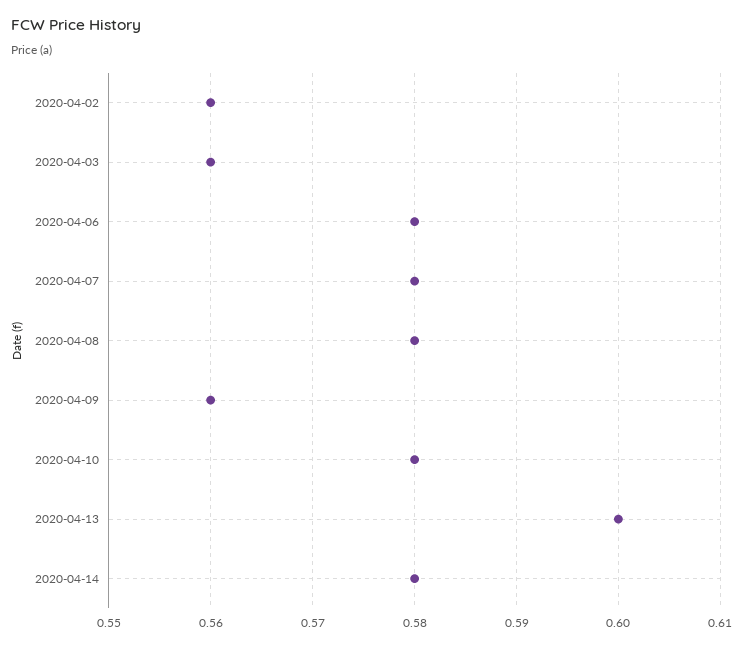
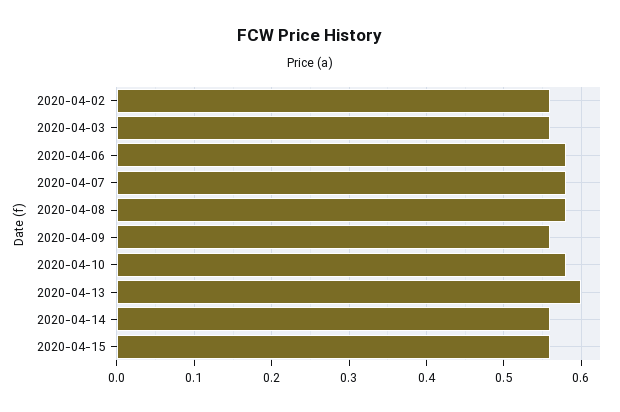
2020-04-14: 0.58 -> 0.56
2020-04-15: none -> 0.56

